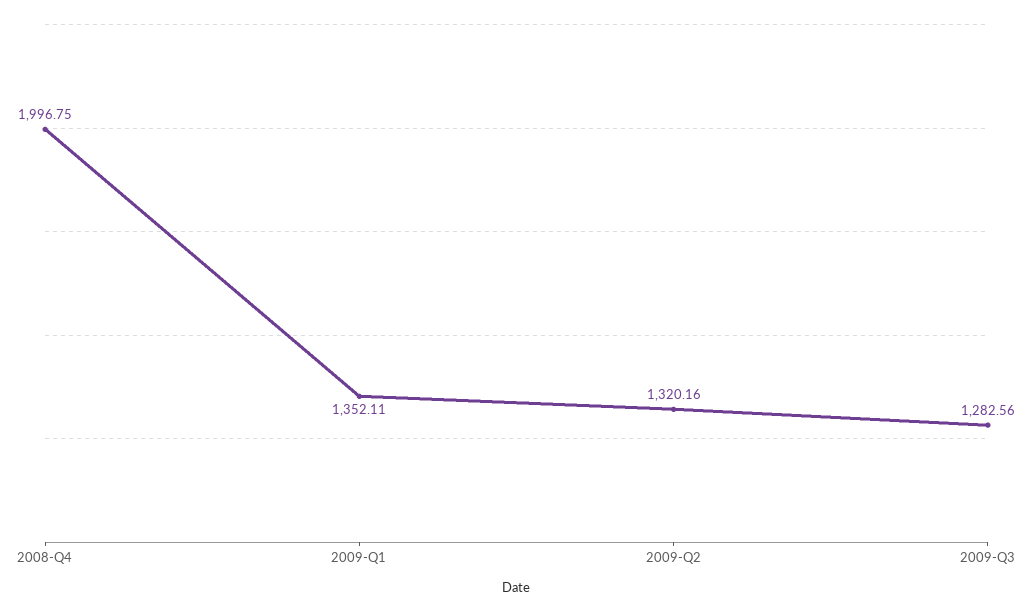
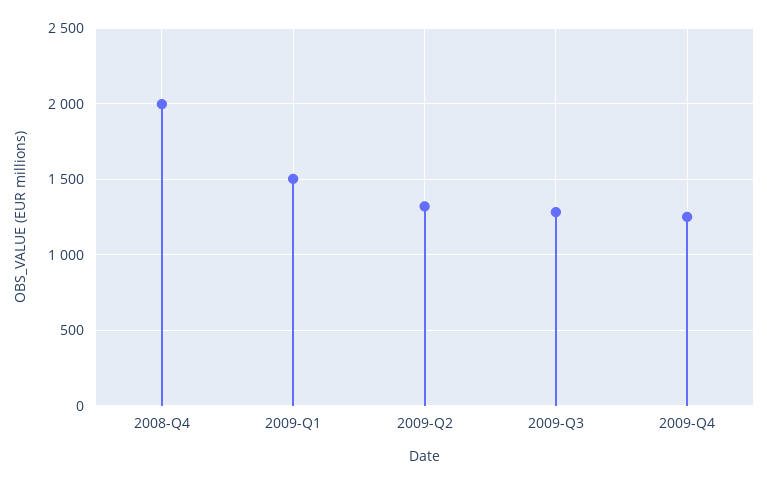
2009-Q1: 1352.11 -> 1500
2009-Q4: none -> 1250

